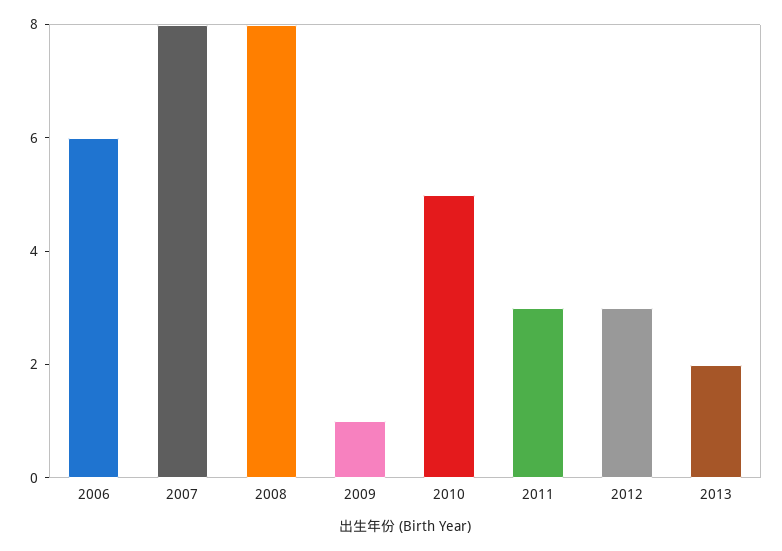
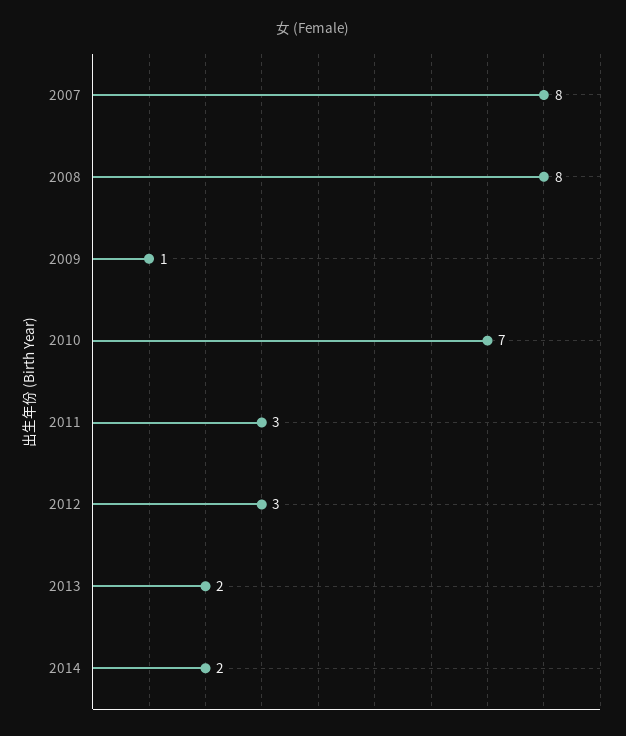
2006: 6 -> none
2010: 5 -> 7
2014: none -> 2

